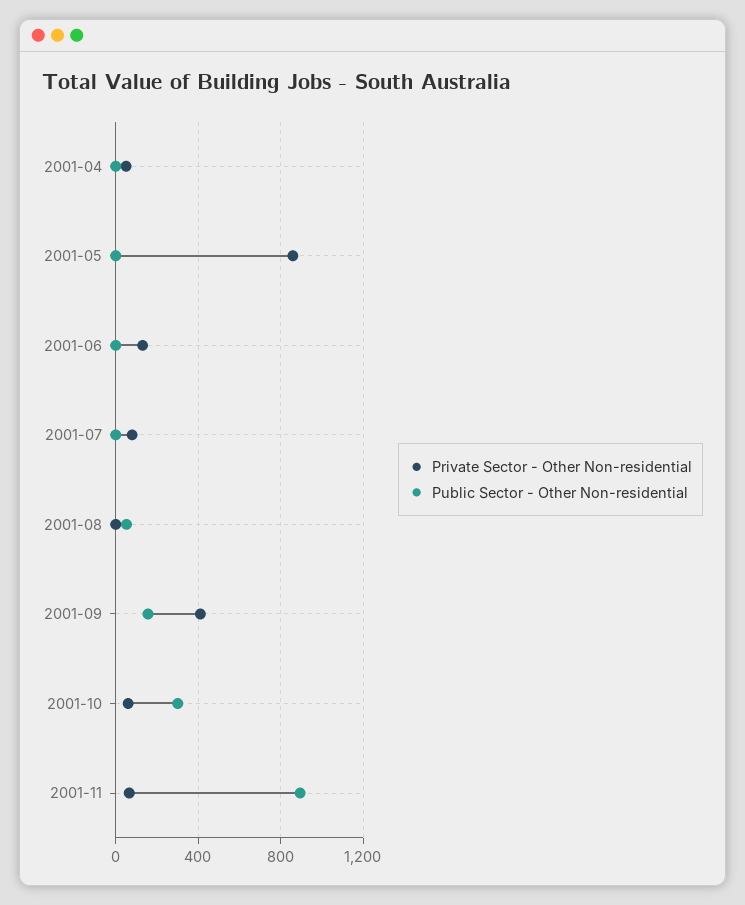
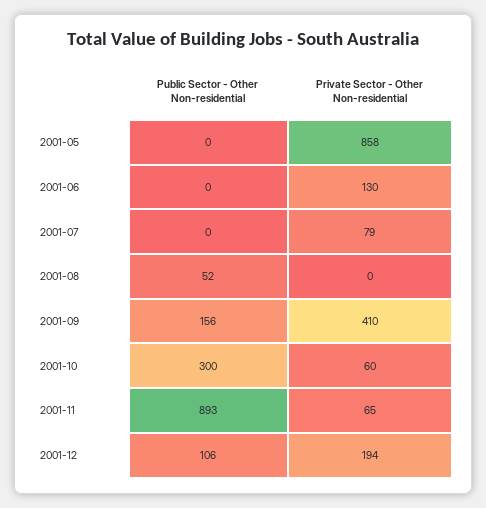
Private Sector - Other Non-residential, 2001-04: 50 -> none
Public Sector - Other Non-residential, 2001-04: 0 -> none
Public Sector - Other Non-residential, 2001-12: none -> 106
Private Sector - Other Non-residential, 2001-12: none -> 194

